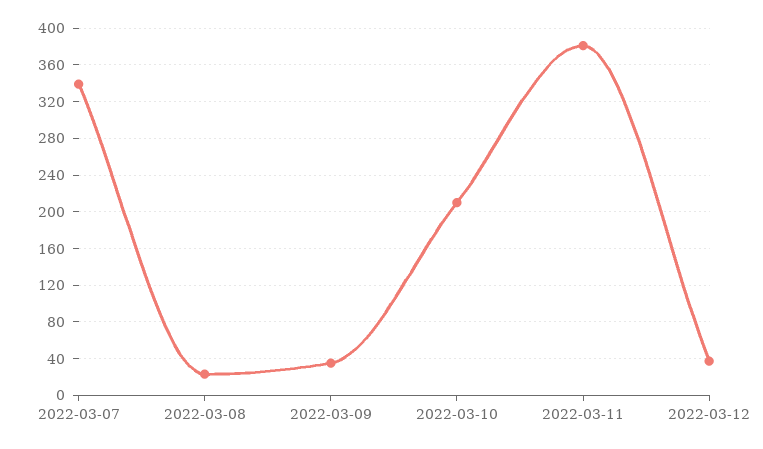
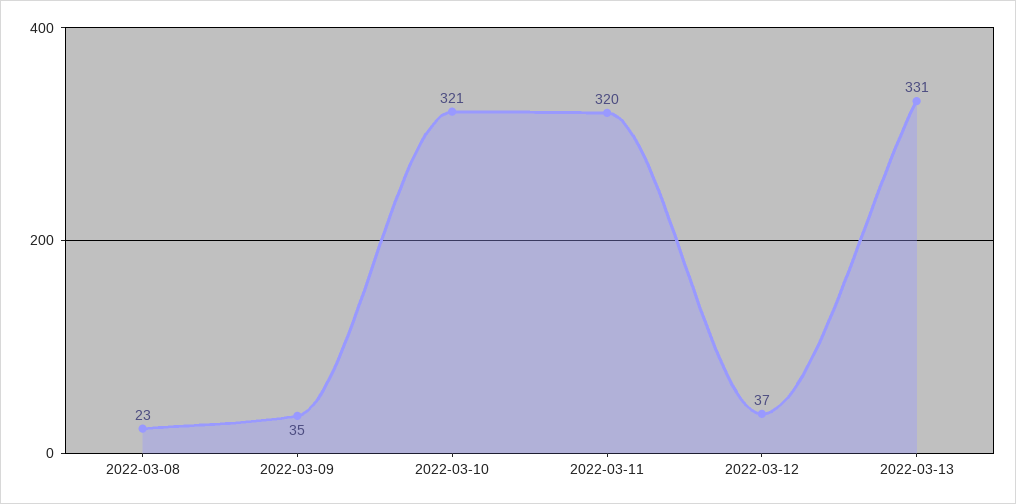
2022-03-07: 340 -> none
2022-03-10: 210 -> 321
2022-03-11: 380 -> 320
2022-03-13: none -> 331

